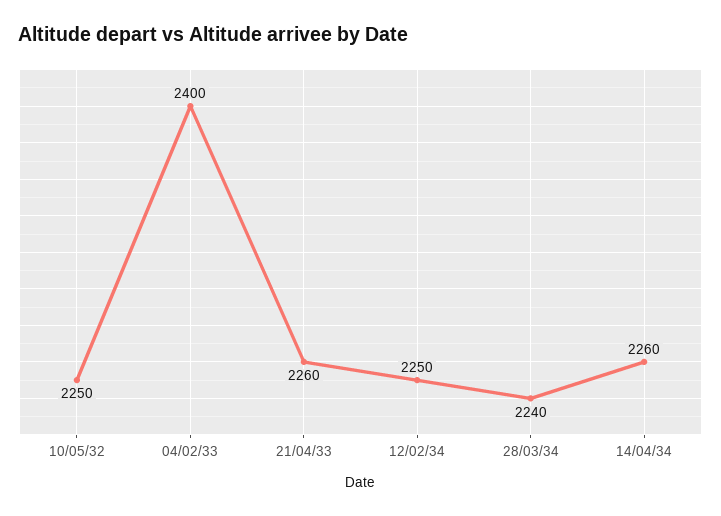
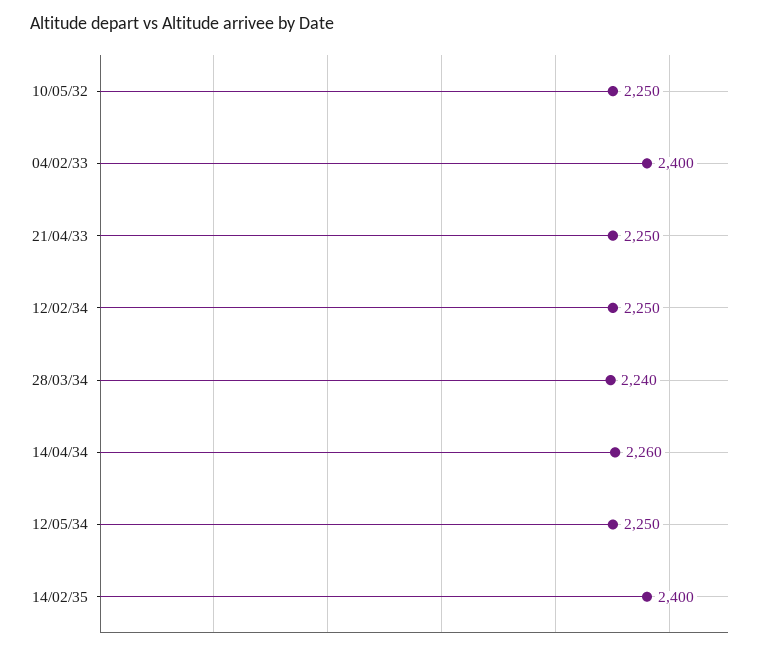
21/04/33: 2260 -> 2250
12/05/34: none -> 2250
14/02/35: none -> 2400

